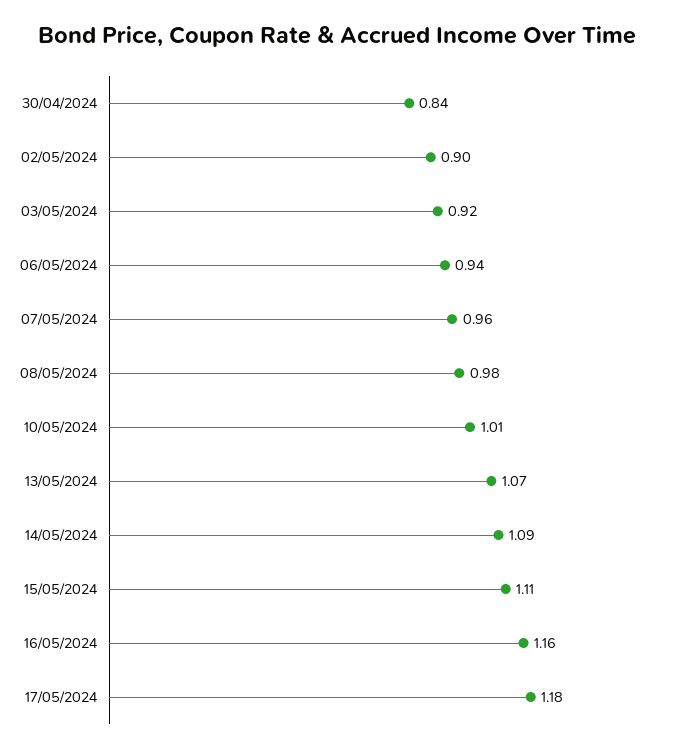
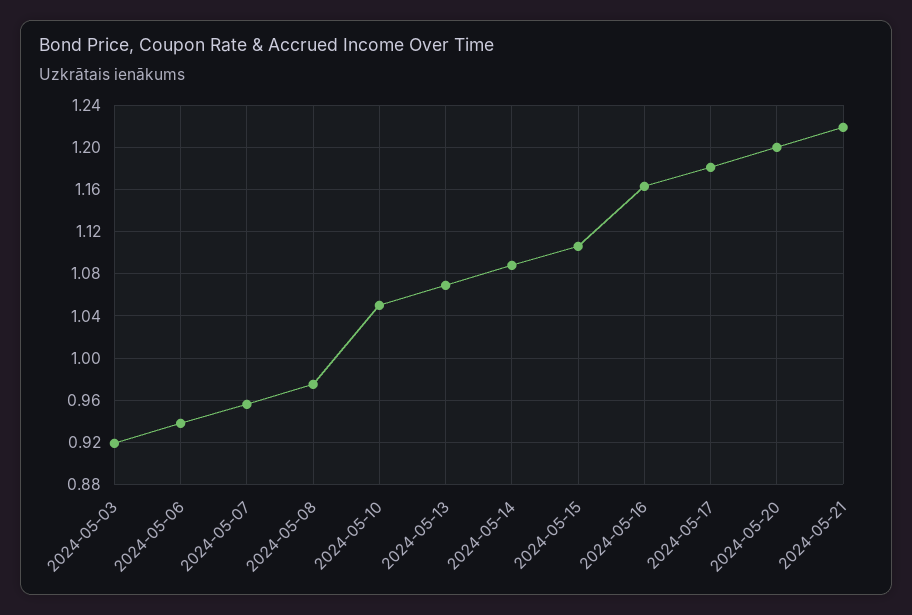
30/04/2024: 0.84 -> none
02/05/2024: 0.9 -> none
10/05/2024: 1.01 -> 1.05
2024-05-20: none -> 1.2
2024-05-21: none -> 1.22

